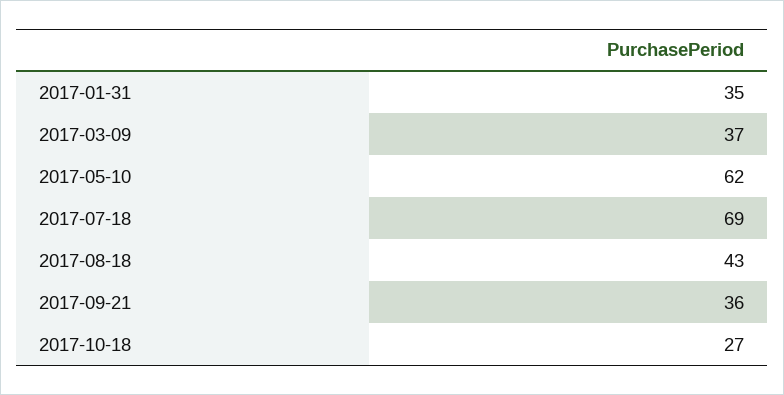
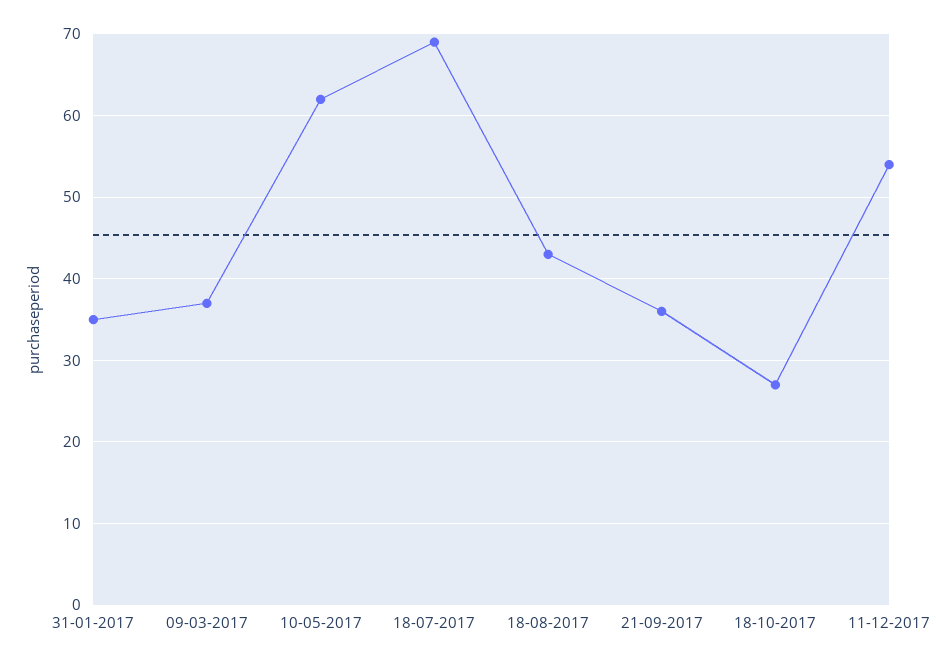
11-12-2017: none -> 54

